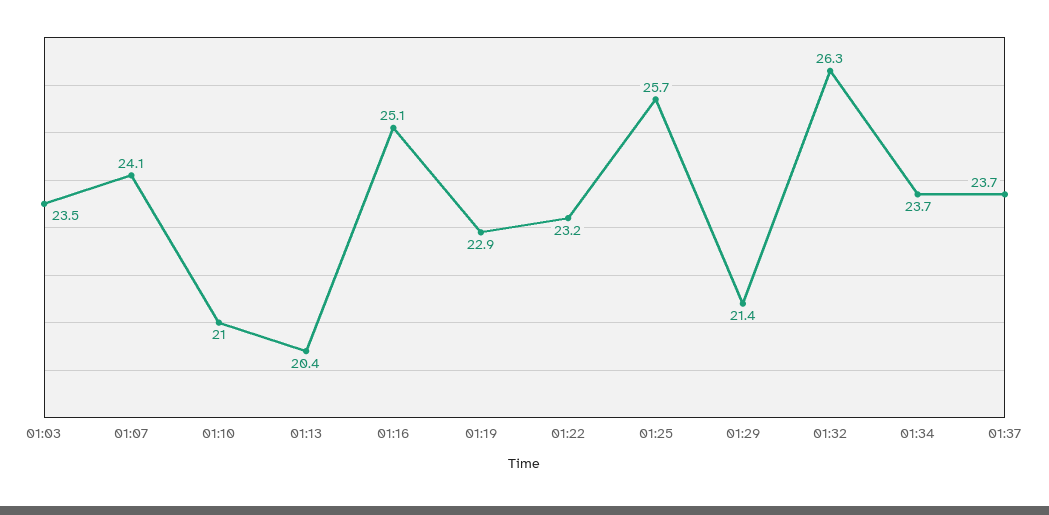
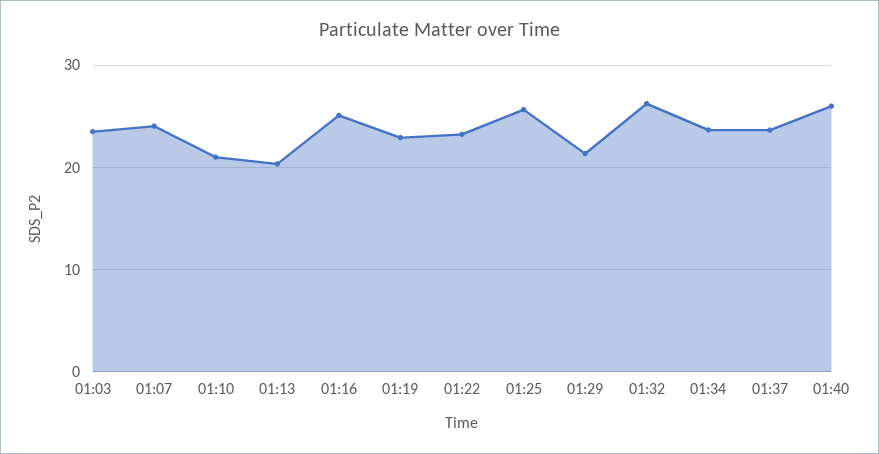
01:40: none -> 26

